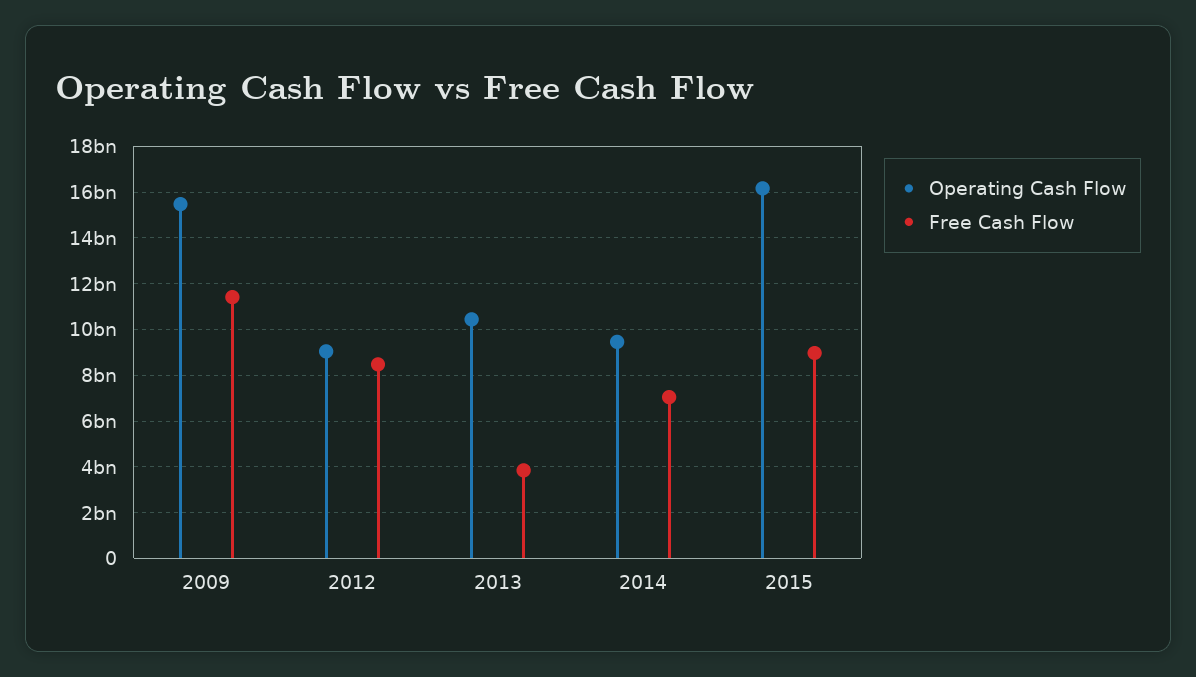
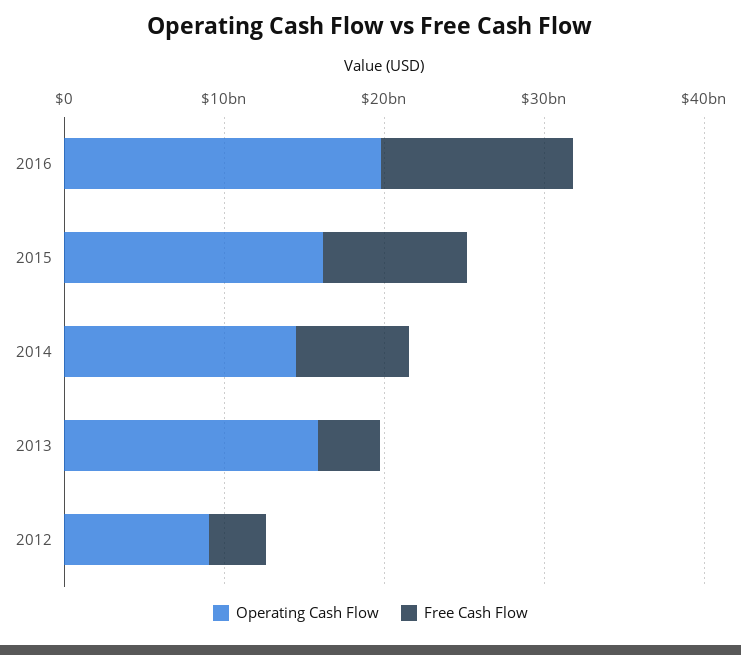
Operating Cash Flow, 2009: 15500000000 -> none
Free Cash Flow, 2009: 11500000000 -> none
Free Cash Flow, 2012: 8500000000 -> 4000000000
Operating Cash Flow, 2013: 10500000000 -> 16000000000
Operating Cash Flow, 2014: 9500000000 -> 14000000000
Operating Cash Flow, 2016: none -> 20000000000
Free Cash Flow, 2016: none -> 12000000000

